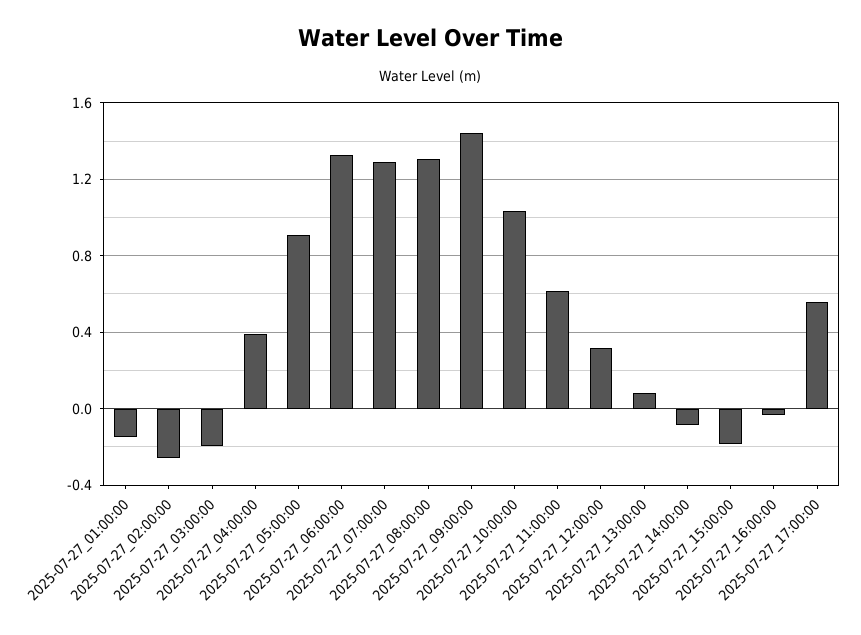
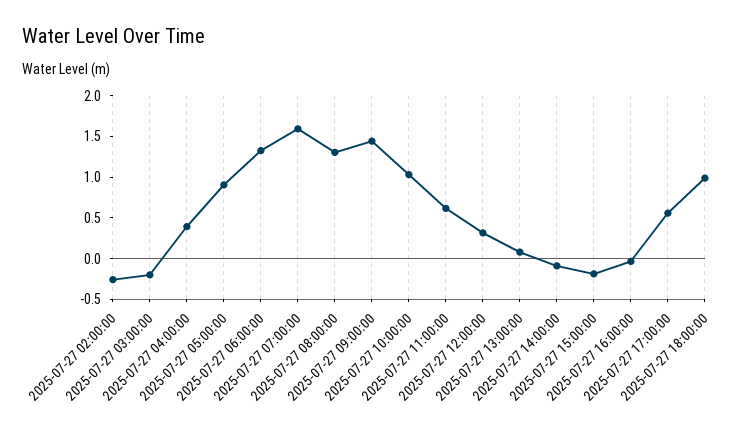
2025-07-27_01:00:00: -0.15 -> none
2025-07-27_07:00:00: 1.3 -> 1.6
2025-07-27 18:00:00: none -> 1

